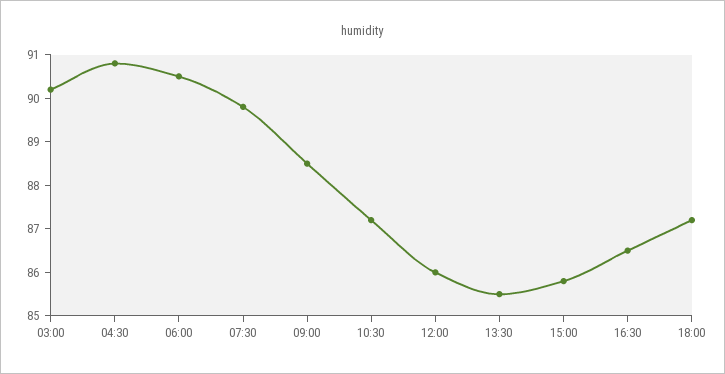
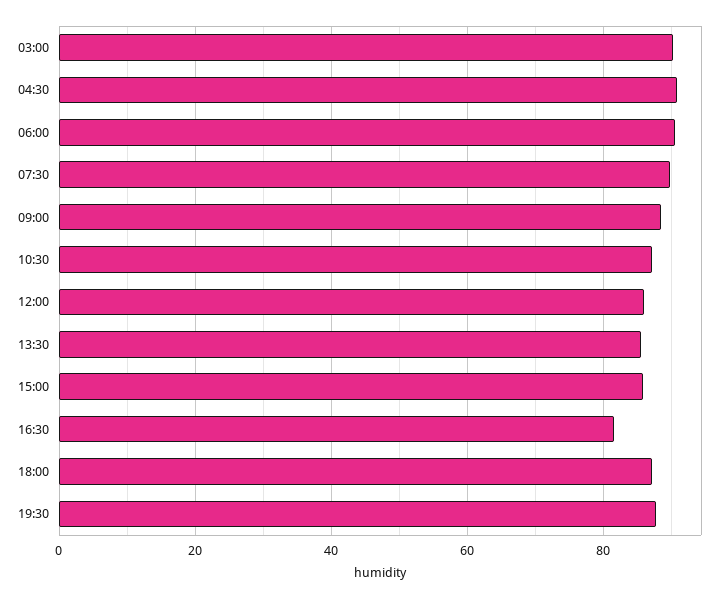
16:30: 86.5 -> 82
19:30: none -> 88

